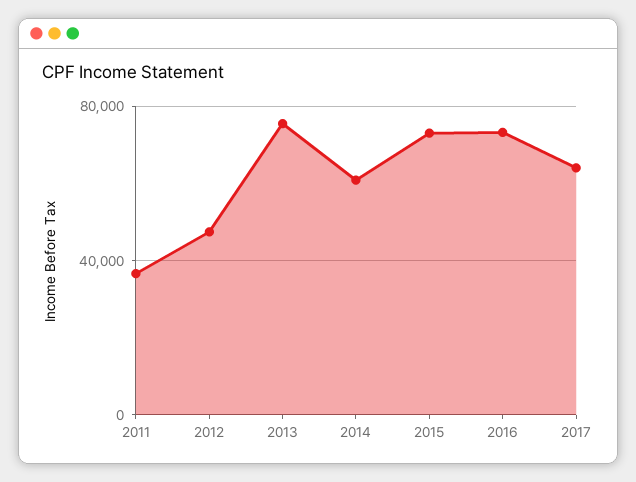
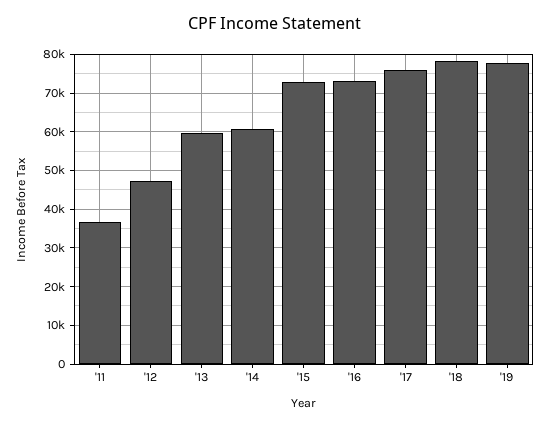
2013: 75000 -> 60000
2017: 65000 -> 76000
'18: none -> 78000
'19: none -> 78000

